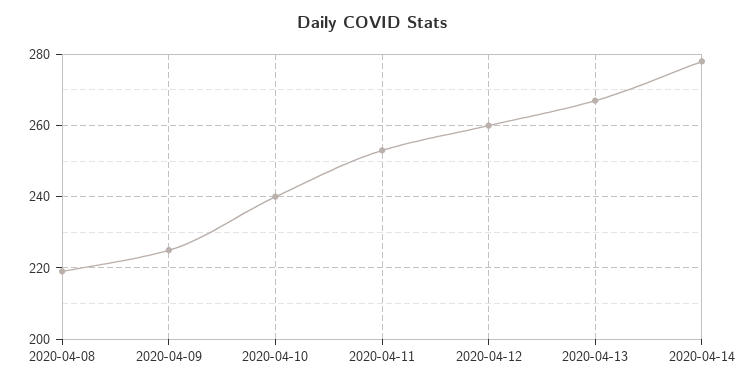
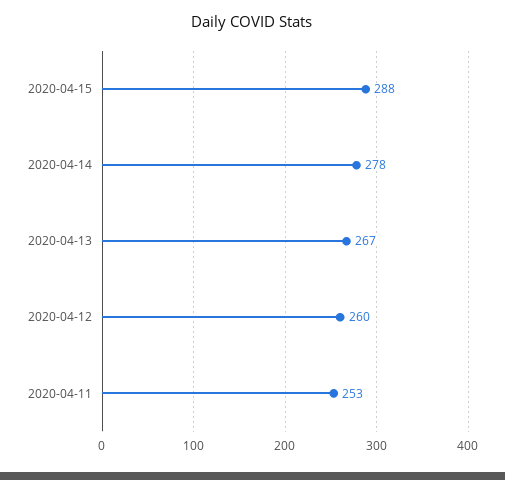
2020-04-08: 220 -> none
2020-04-09: 225 -> none
2020-04-10: 240 -> none
2020-04-15: none -> 288

